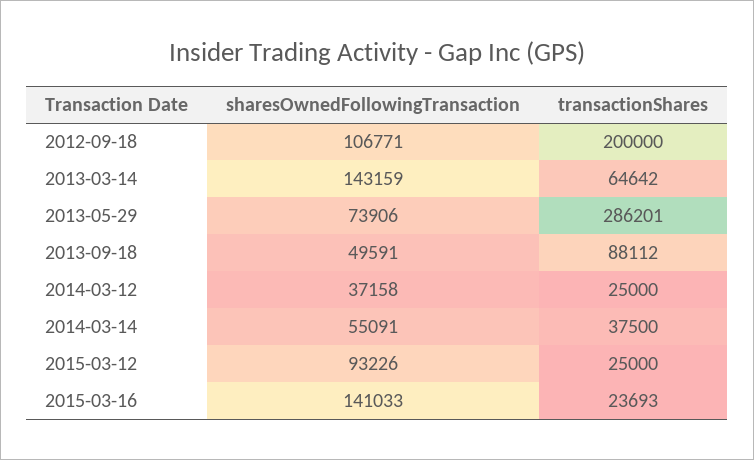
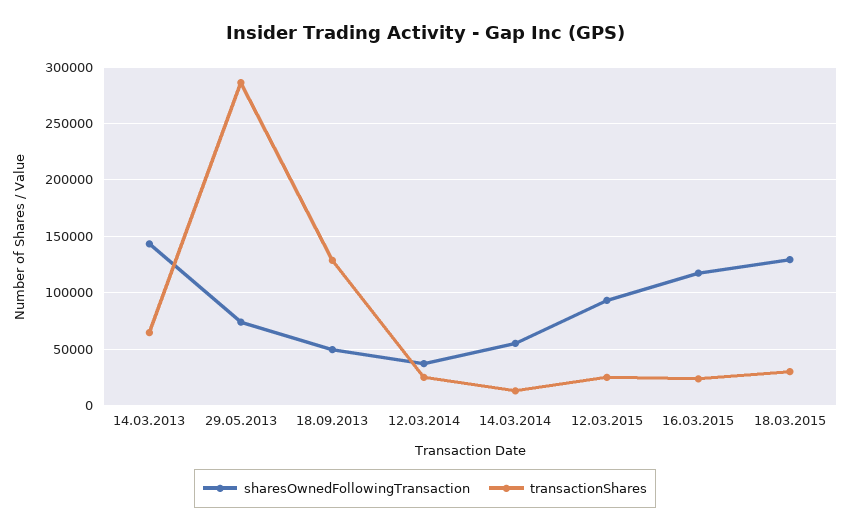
sharesOwnedFollowingTransaction, 2012-09-18: 106771 -> none
transactionShares, 2012-09-18: 200000 -> none
transactionShares, 2013-09-18: 88112 -> 130000
transactionShares, 2014-03-14: 37500 -> 10000
sharesOwnedFollowingTransaction, 2015-03-16: 141033 -> 120000
sharesOwnedFollowingTransaction, 18.03.2015: none -> 130000
transactionShares, 18.03.2015: none -> 30000

